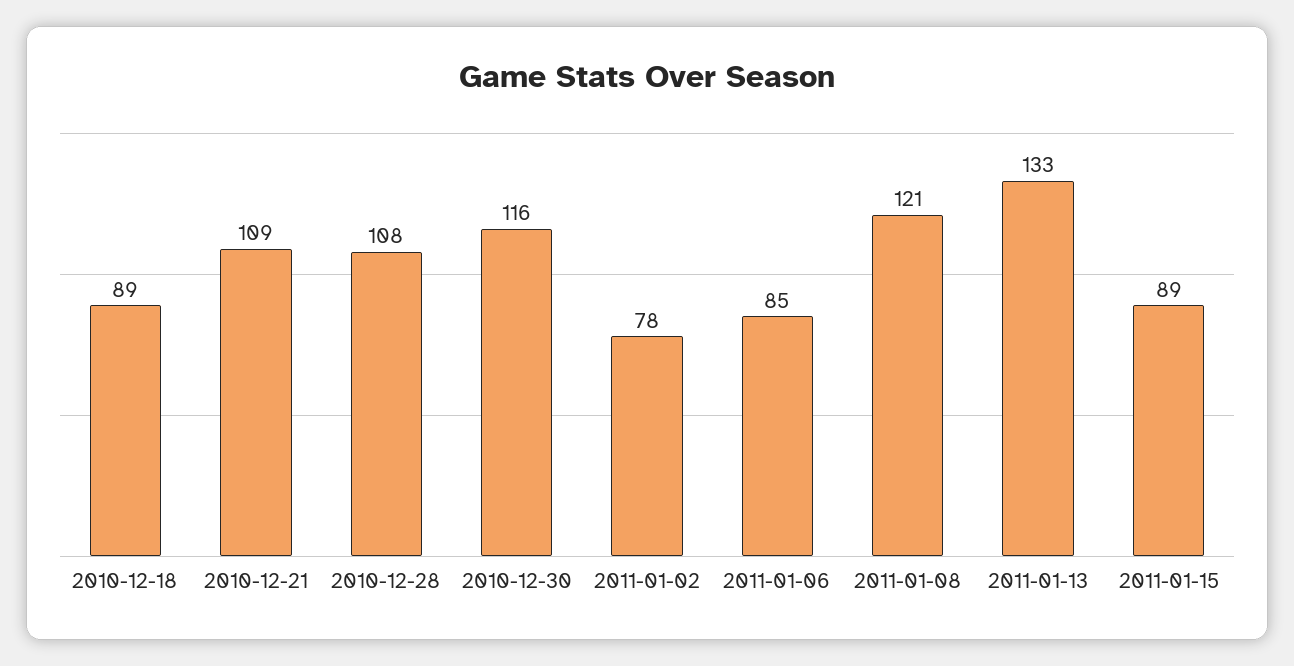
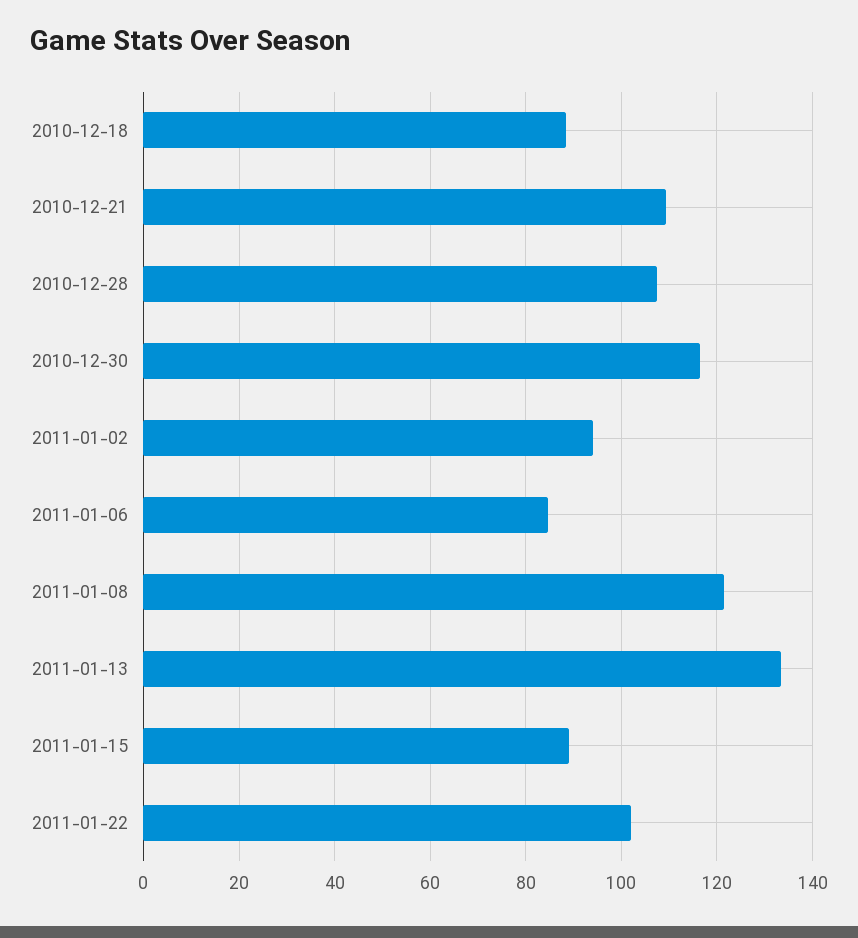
2011-01-02: 78 -> 94
2011-01-22: none -> 102

